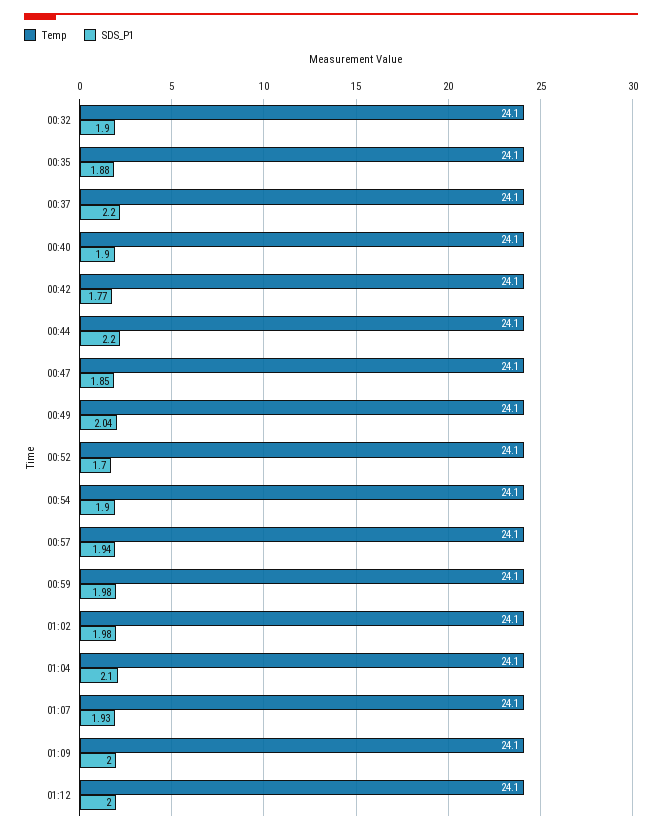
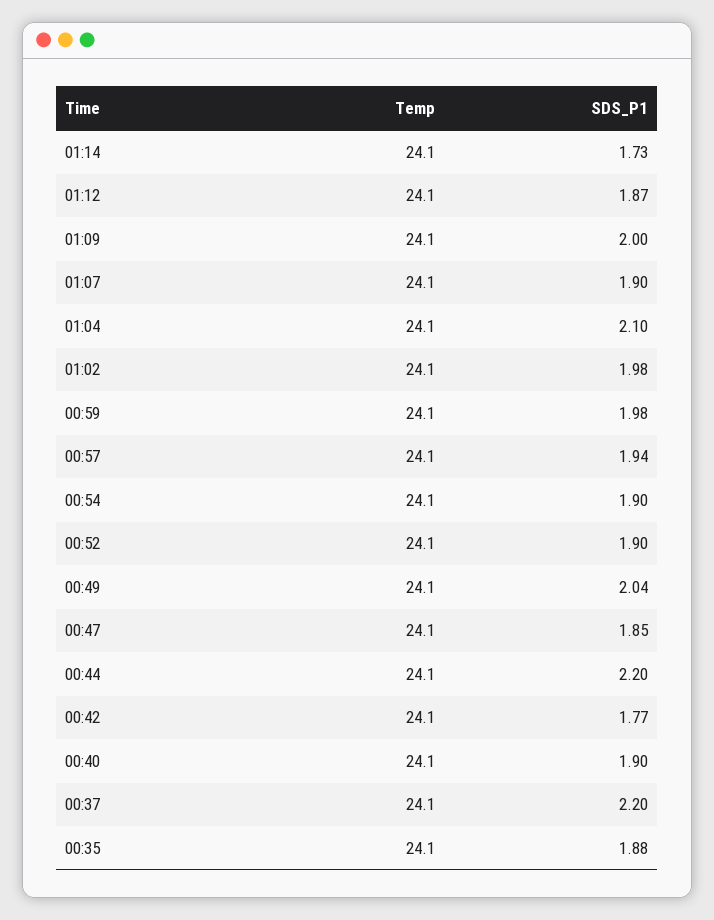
Temp, 00:32: 24.1 -> none
SDS_P1, 00:32: 1.9 -> none
SDS_P1, 00:52: 1.7 -> 1.9
SDS_P1, 01:07: 1.93 -> 1.9
SDS_P1, 01:12: 2 -> 1.87
Temp, 01:14: none -> 24.1
SDS_P1, 01:14: none -> 1.73

